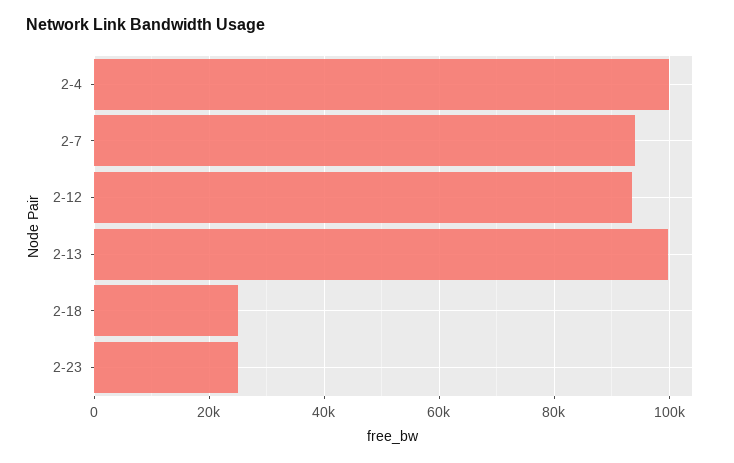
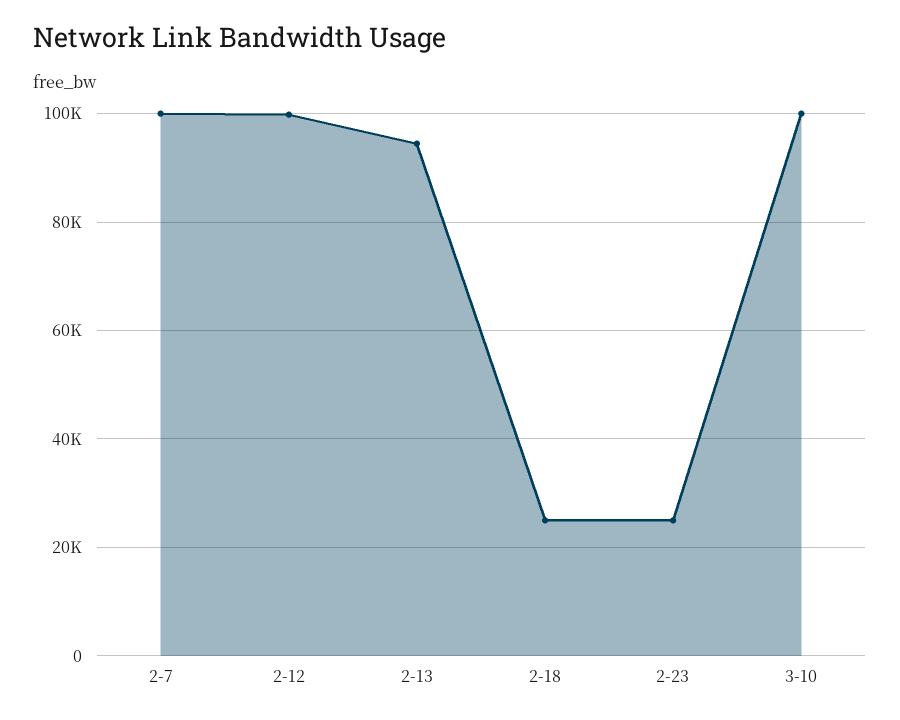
2-4: 100000 -> none
2-7: 94000 -> 100000
2-12: 94000 -> 100000
2-13: 100000 -> 94000
3-10: none -> 100000

